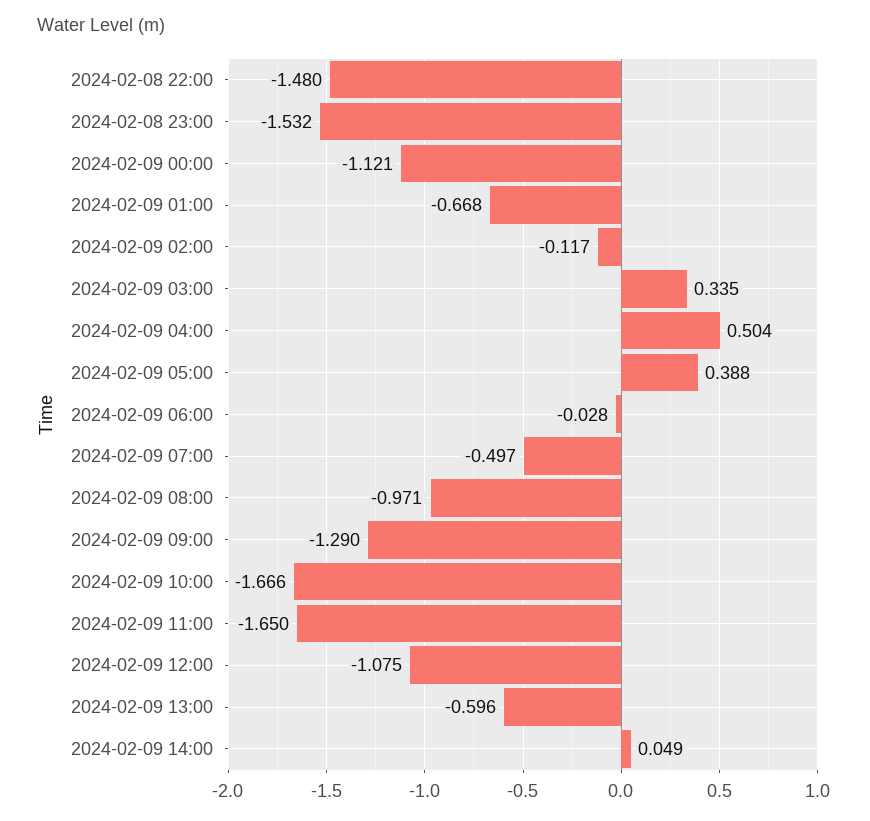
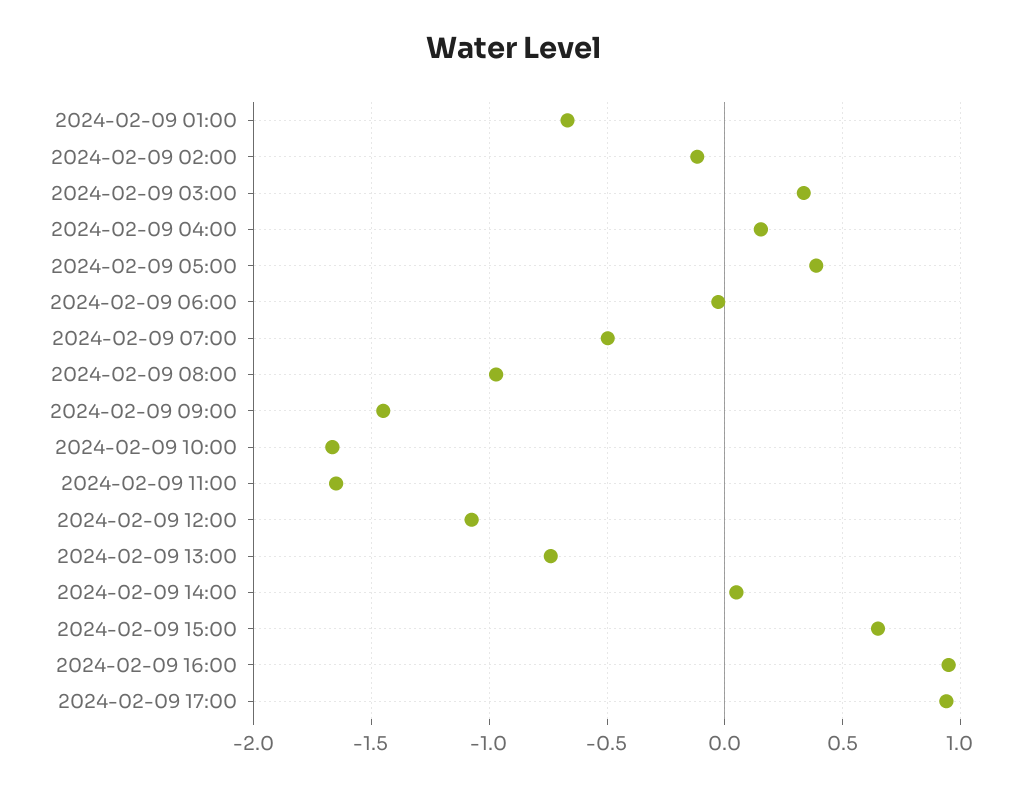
2024-02-08 22:00: -1.48 -> none
2024-02-08 23:00: -1.532 -> none
2024-02-09 00:00: -1.121 -> none
2024-02-09 04:00: 0.504 -> 0.15
2024-02-09 09:00: -1.29 -> -1.45
2024-02-09 13:00: -0.596 -> -0.75
2024-02-09 15:00: none -> 0.65
2024-02-09 16:00: none -> 0.95
2024-02-09 17:00: none -> 0.95

